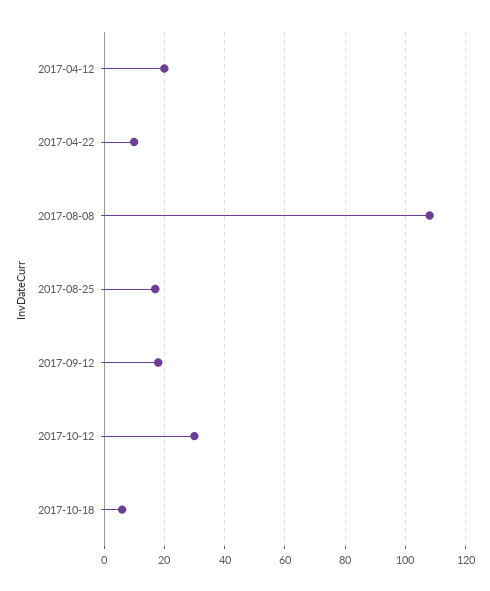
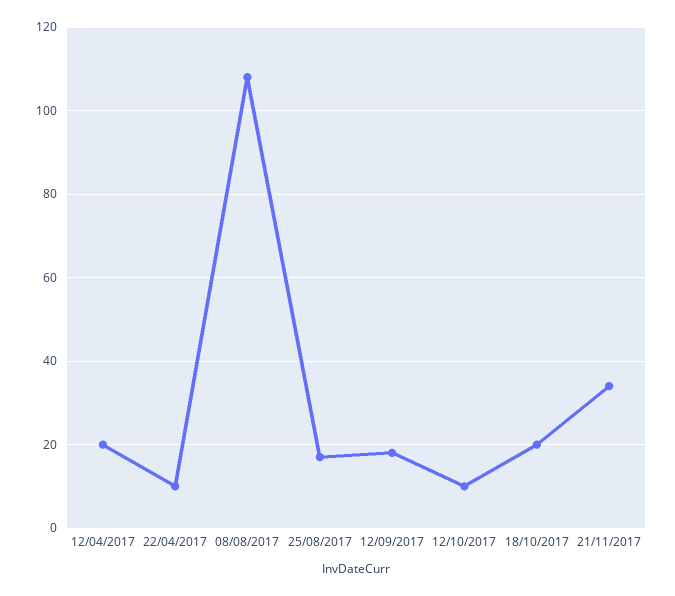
2017-10-12: 30 -> 10
2017-10-18: 5 -> 20
21/11/2017: none -> 35

